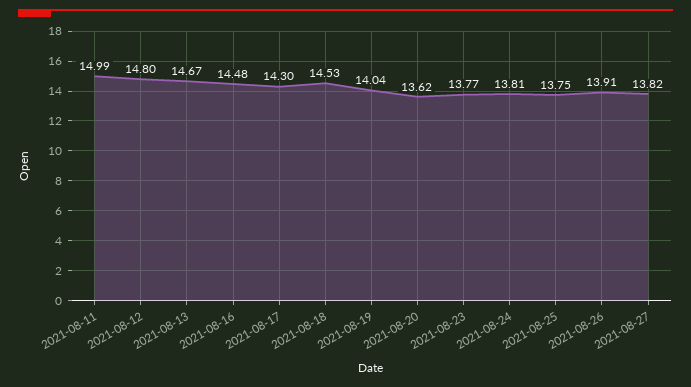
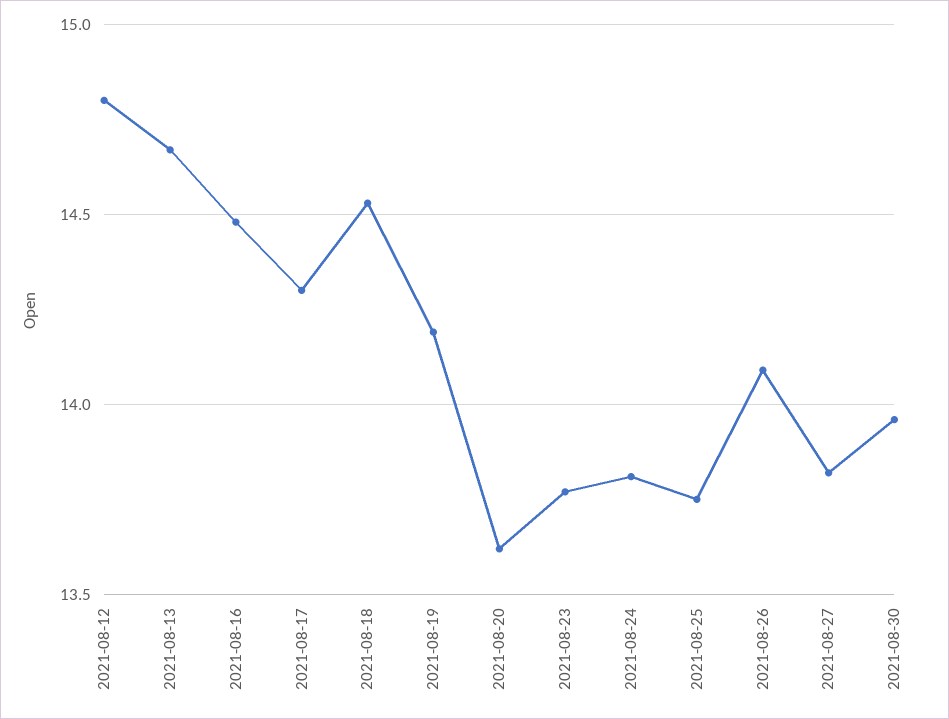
2021-08-11: 14.99 -> none
2021-08-19: 14.04 -> 14.2
2021-08-26: 13.91 -> 14.1
2021-08-30: none -> 13.95

